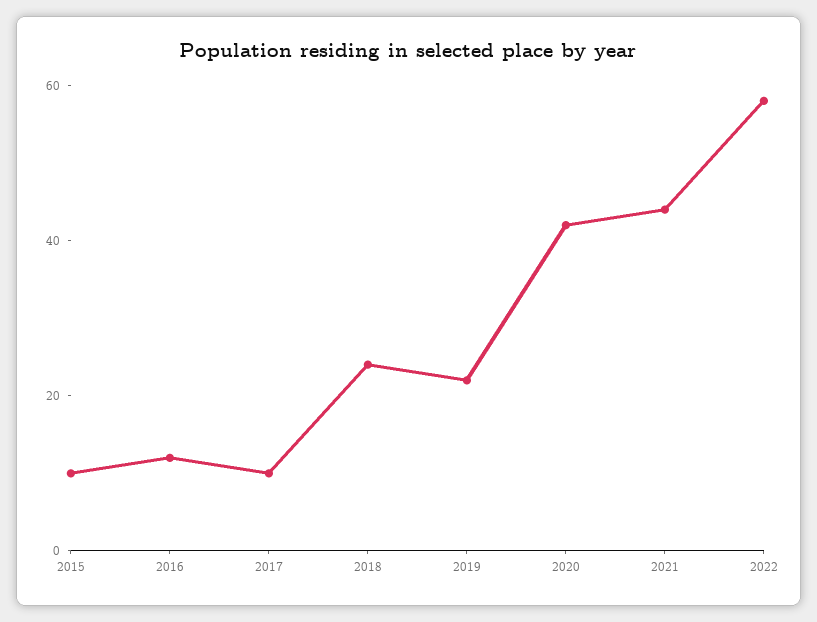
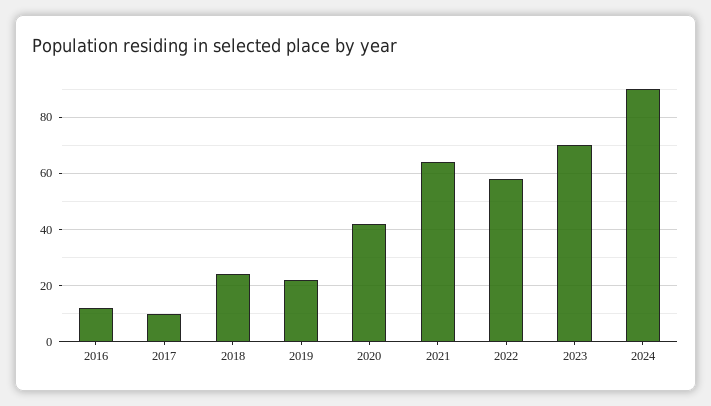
2015: 10 -> none
2021: 45 -> 65
2023: none -> 70
2024: none -> 90

